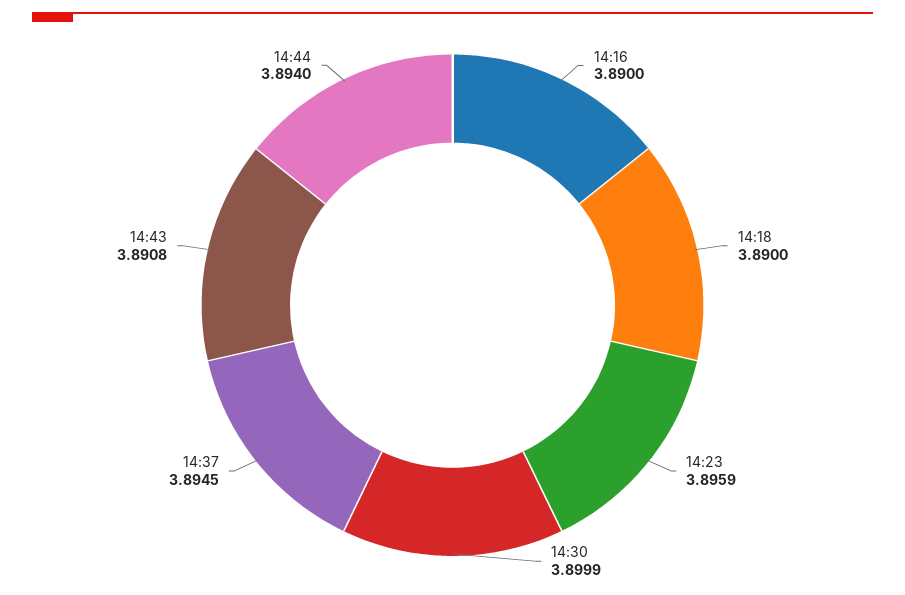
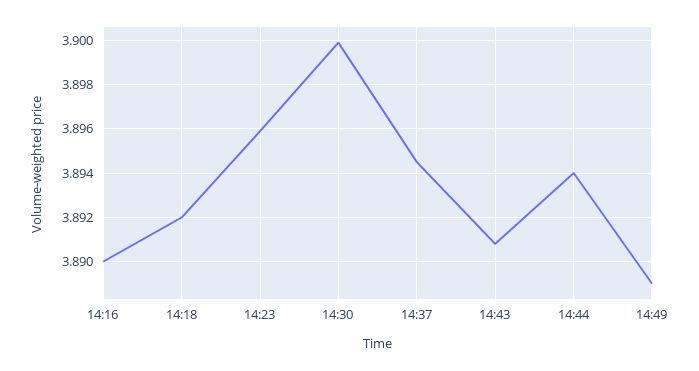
14:18: 3.89 -> 3.892
14:49: none -> 3.889

